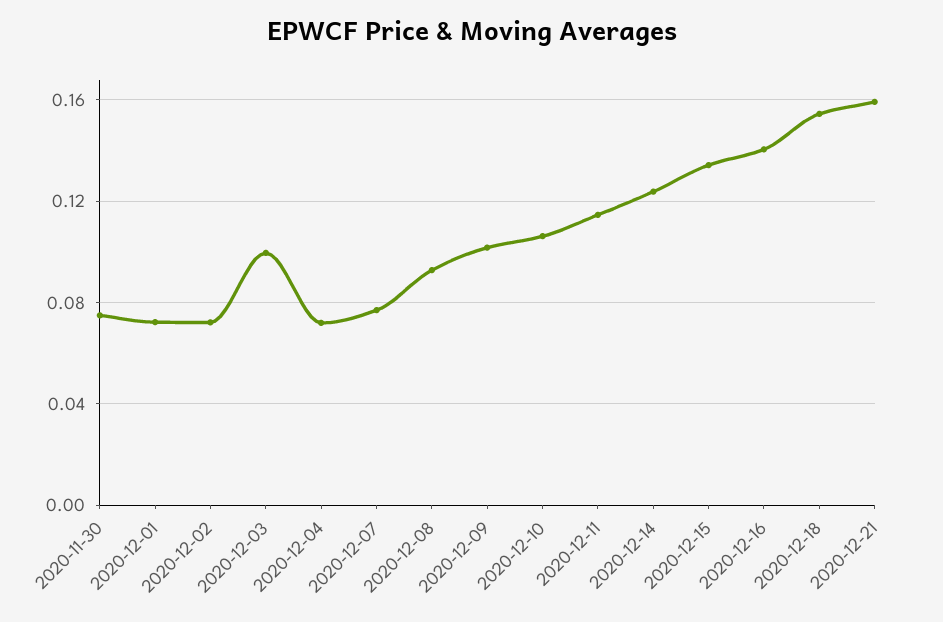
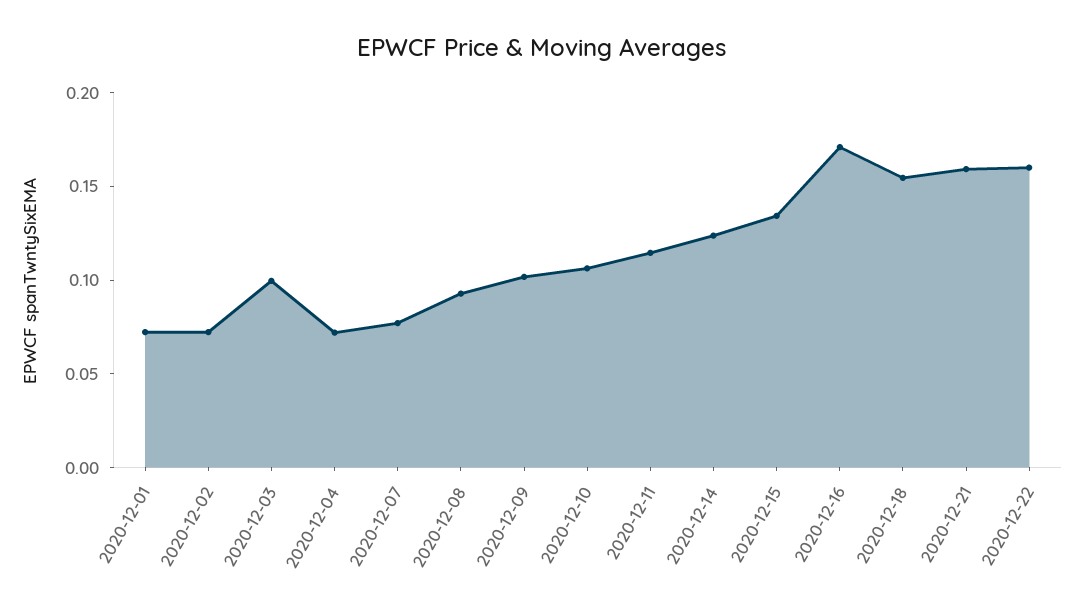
2020-11-30: 0.075 -> none
2020-12-16: 0.14 -> 0.17
2020-12-22: none -> 0.16

